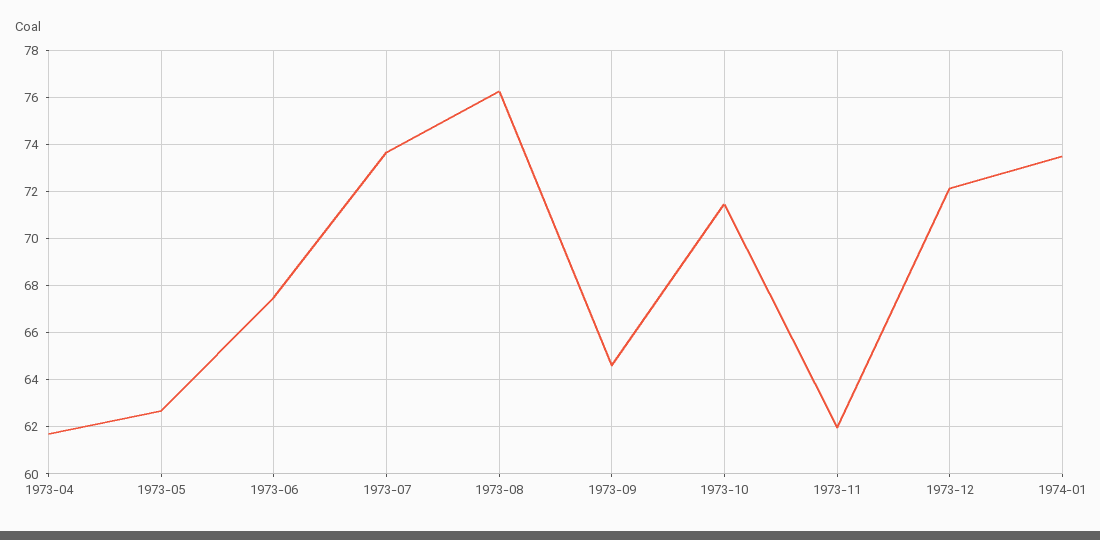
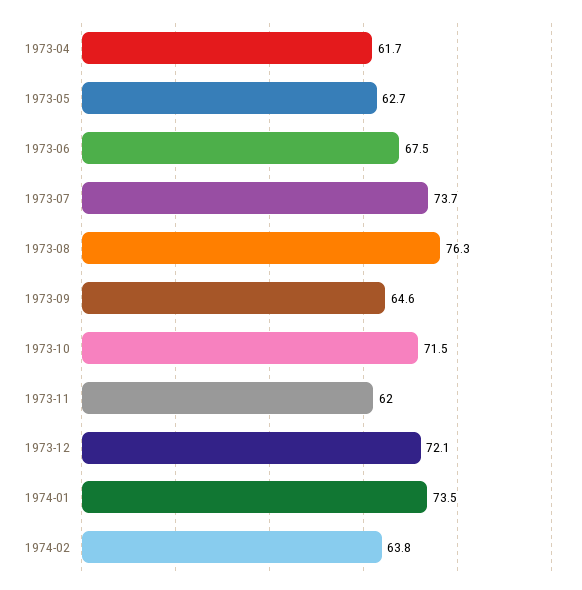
1974-02: none -> 63.8

